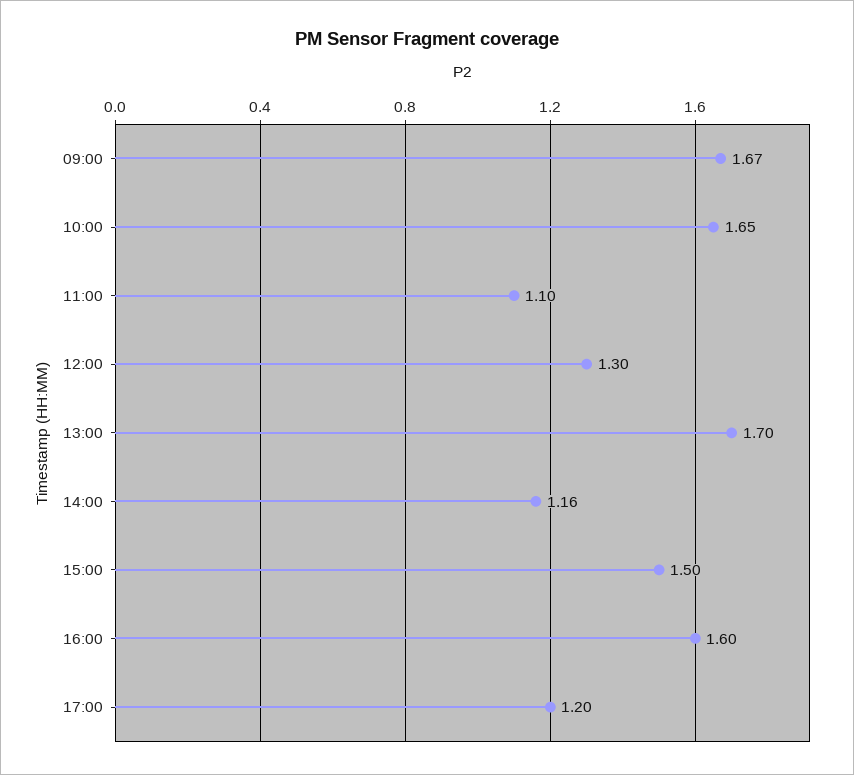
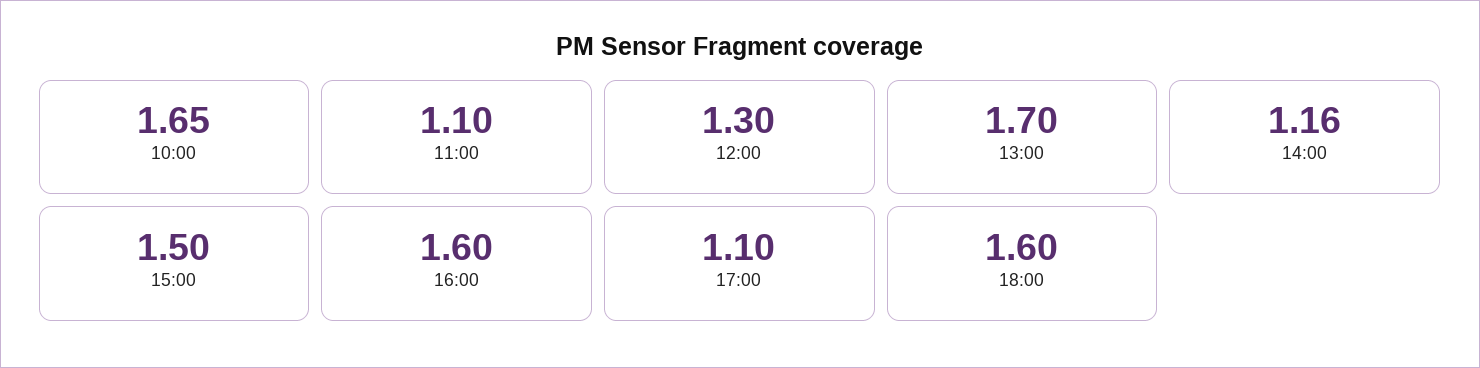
09:00: 1.67 -> none
17:00: 1.2 -> 1.1
18:00: none -> 1.6

